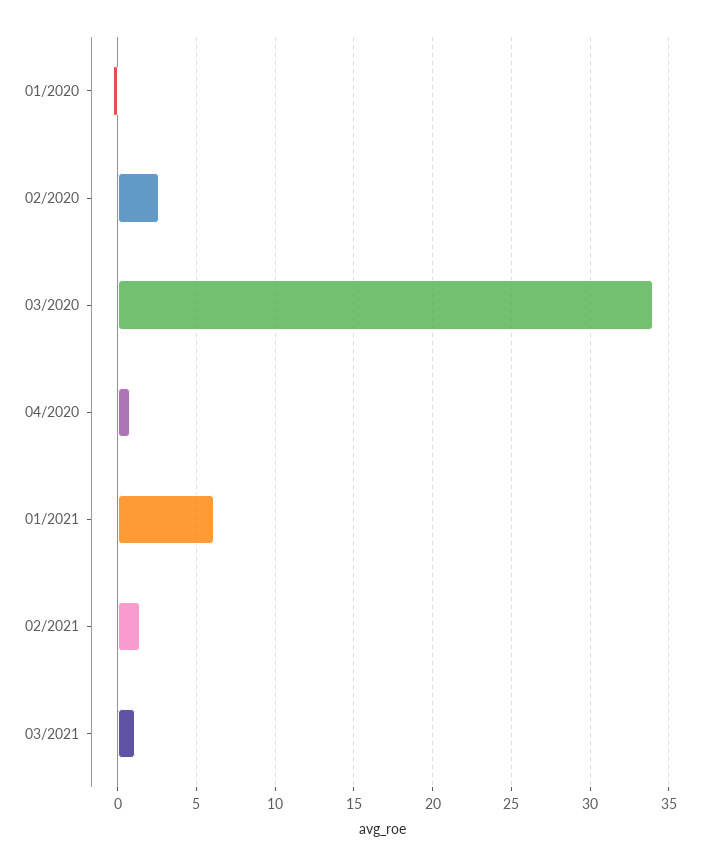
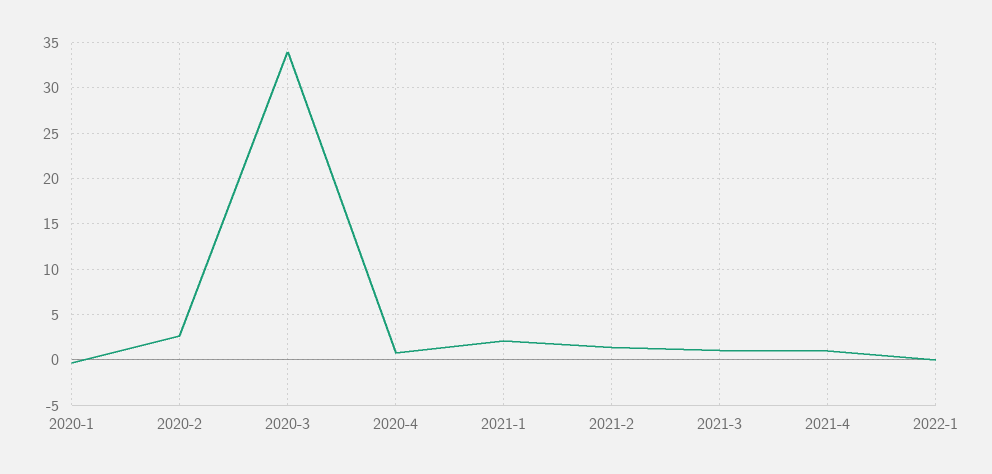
01/2021: 6 -> 2
2021-4: none -> 1
2022-1: none -> 0

